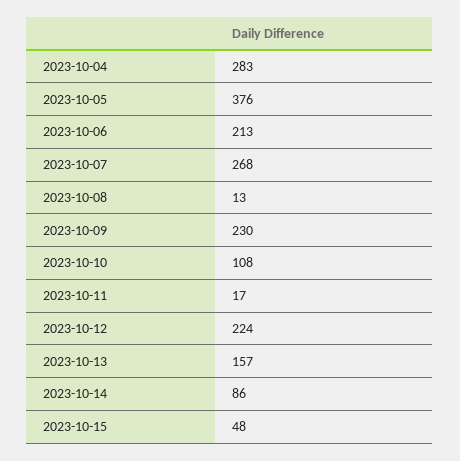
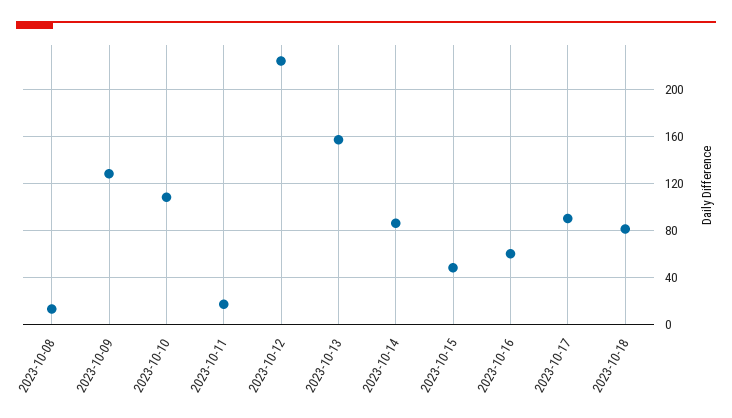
2023-10-04: 283 -> none
2023-10-05: 376 -> none
2023-10-06: 213 -> none
2023-10-07: 268 -> none
2023-10-09: 230 -> 130
2023-10-16: none -> 60
2023-10-17: none -> 90
2023-10-18: none -> 80

